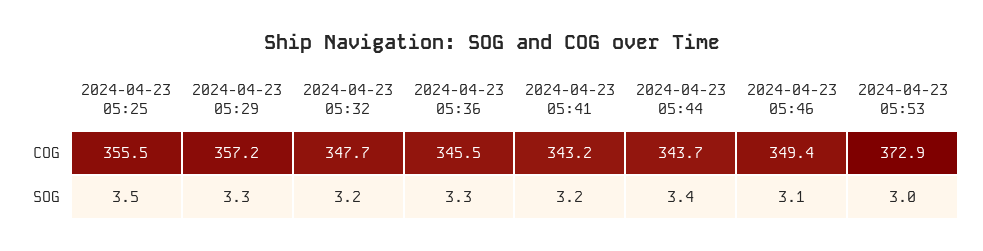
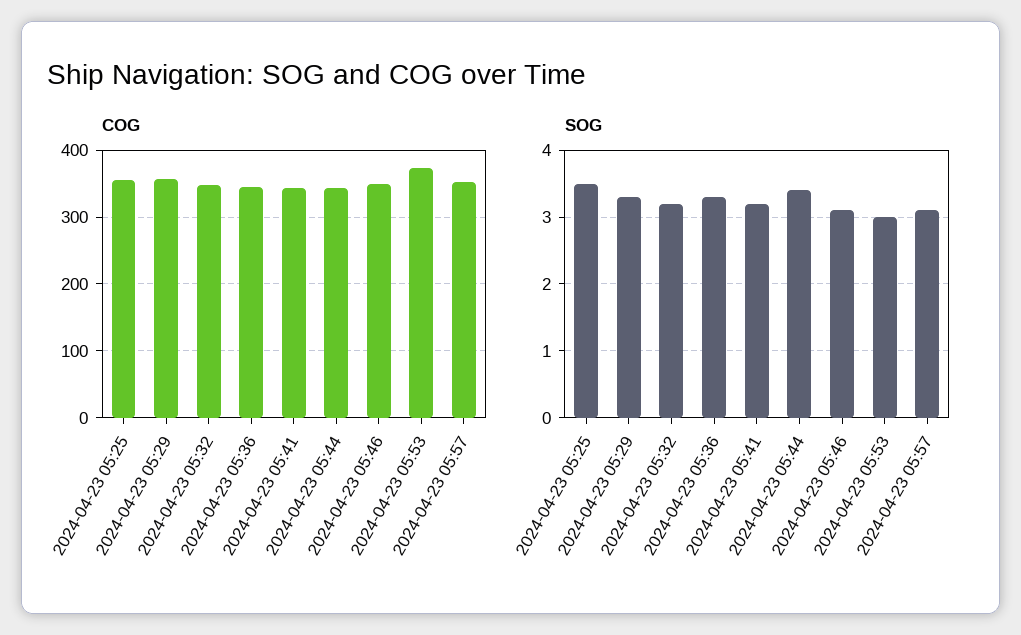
COG, 2024-04-23 05:57: none -> 350
SOG, 2024-04-23 05:57: none -> 3.1

